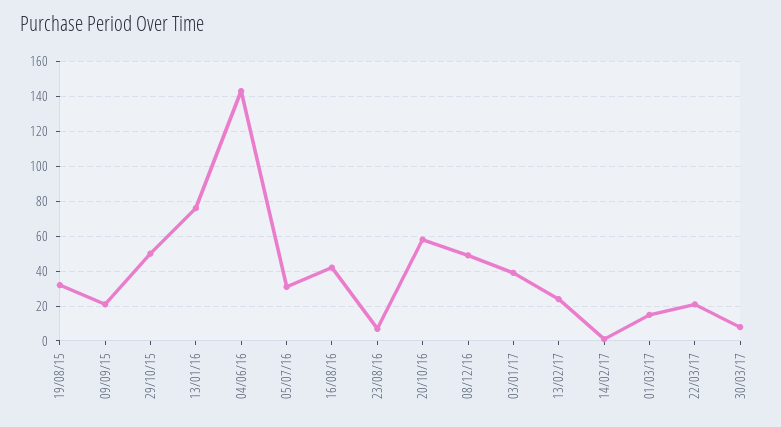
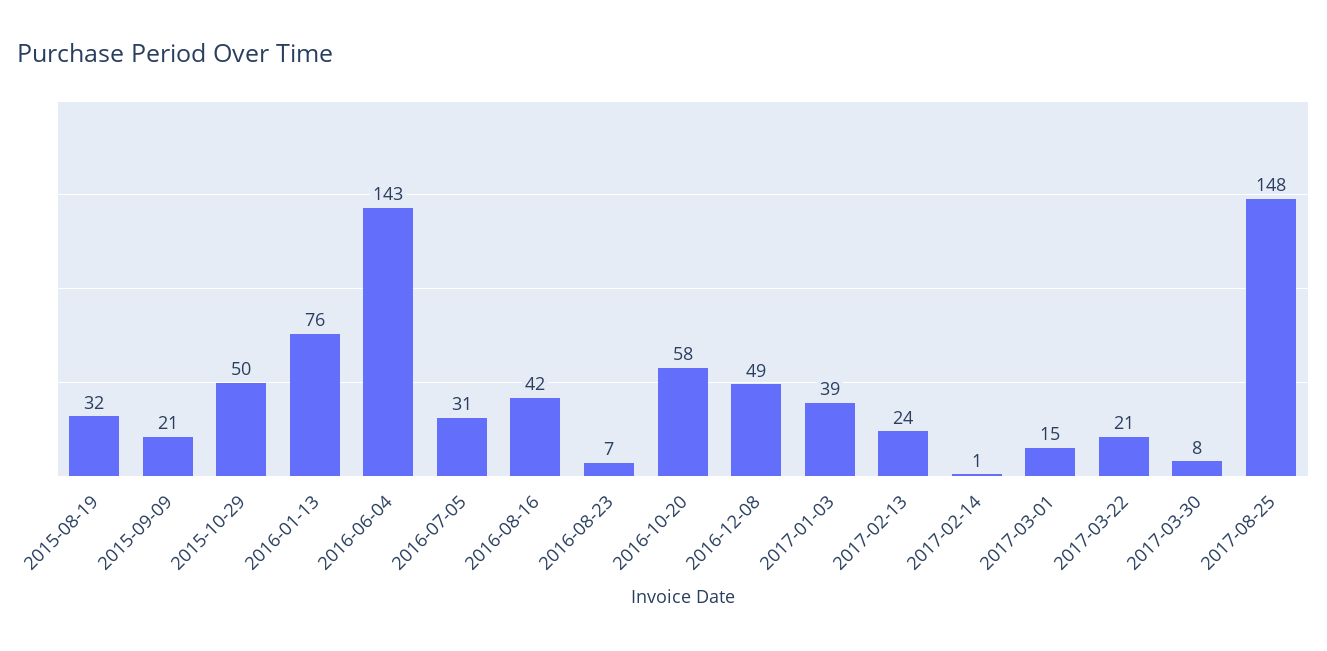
2017-08-25: none -> 148

